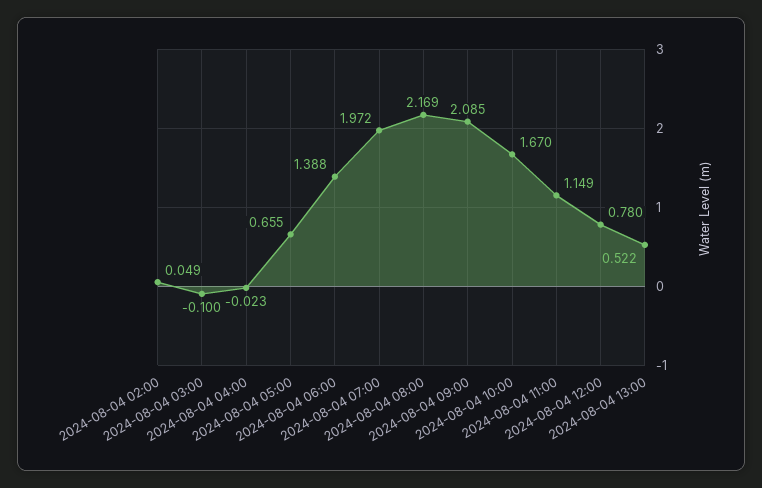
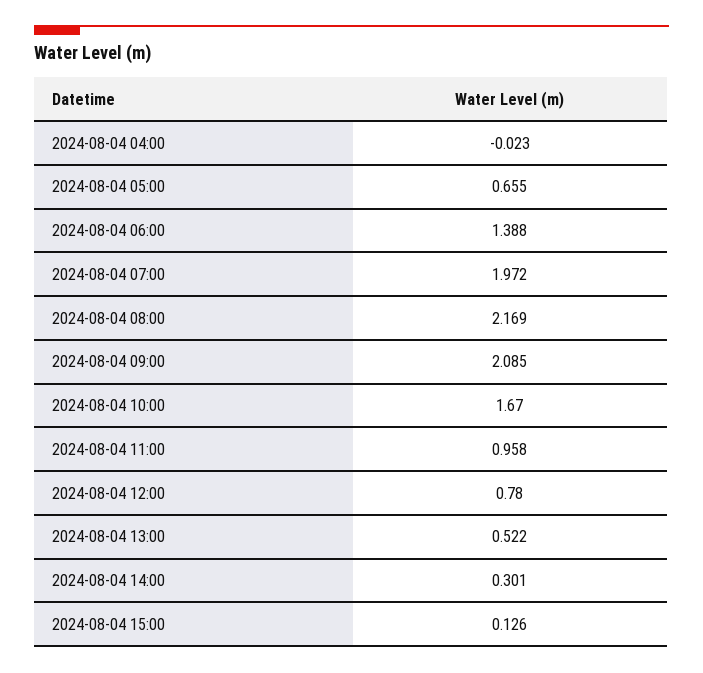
2024-08-04 02:00: 0.049 -> none
2024-08-04 03:00: -0.1 -> none
2024-08-04 11:00: 1.149 -> 0.958
2024-08-04 14:00: none -> 0.301
2024-08-04 15:00: none -> 0.126

